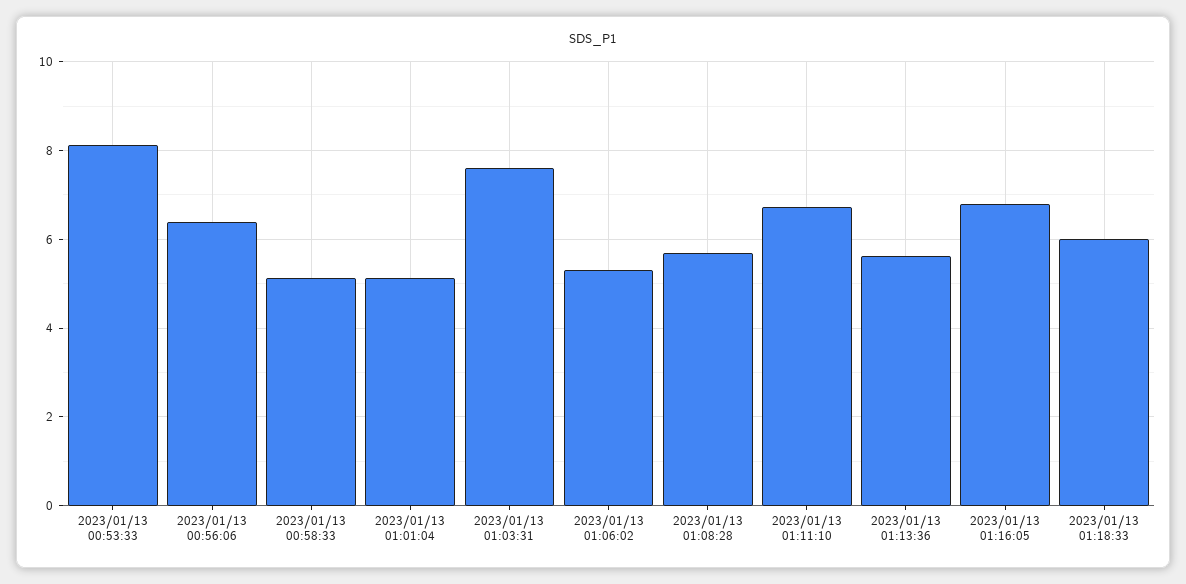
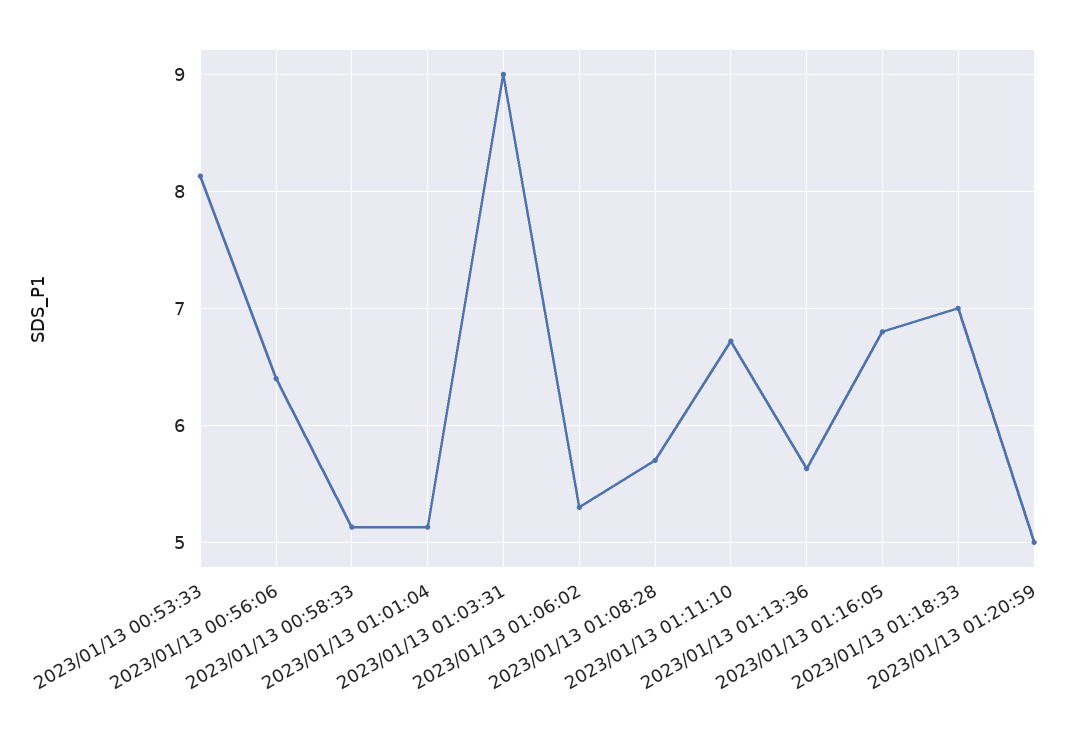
2023/01/13 01:03:31: 7.6 -> 9
2023/01/13 01:18:33: 6 -> 7
2023/01/13 01:20:59: none -> 5

